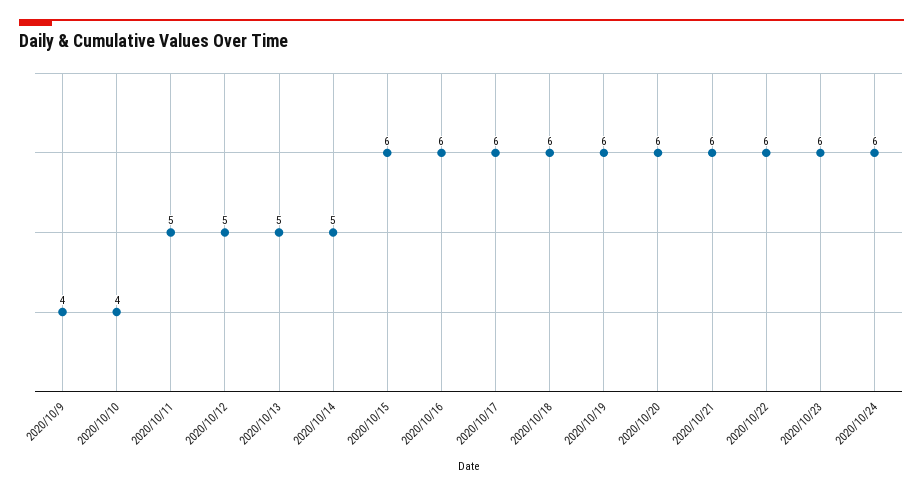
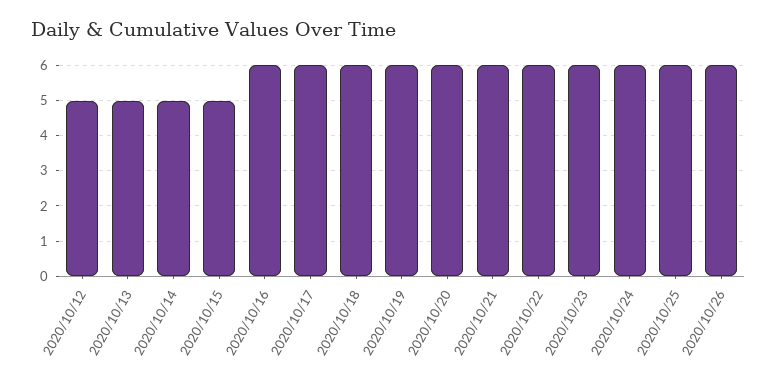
2020/10/9: 4 -> none
2020/10/10: 4 -> none
2020/10/11: 5 -> none
2020/10/15: 6 -> 5
2020/10/25: none -> 6
2020/10/26: none -> 6

